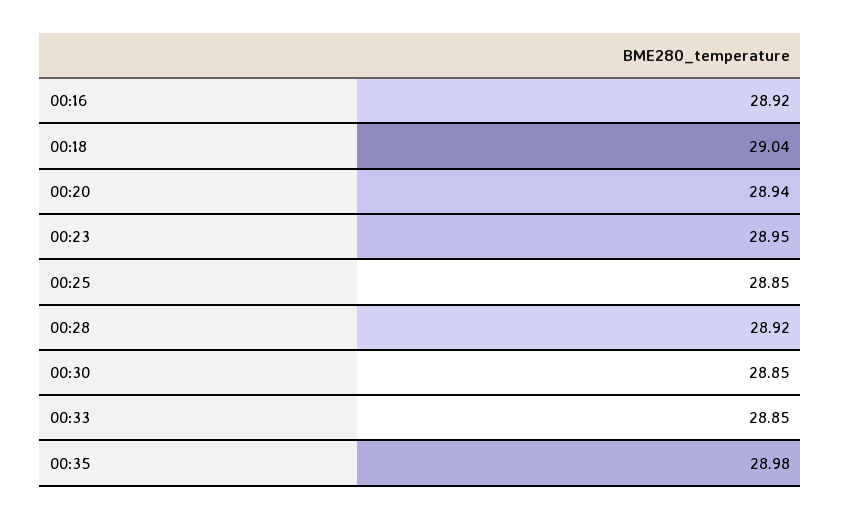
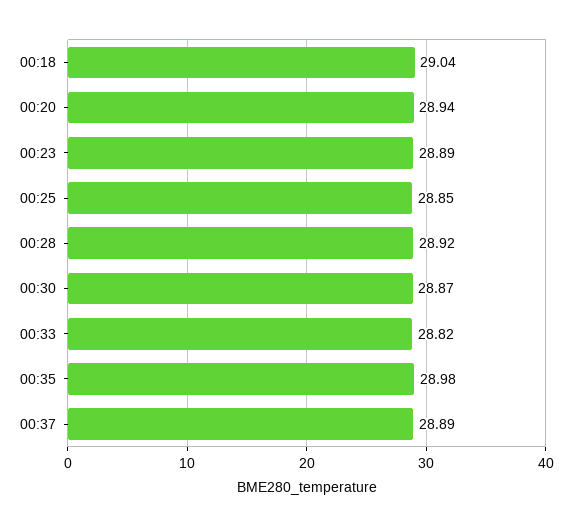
00:16: 28.92 -> none
00:23: 28.95 -> 28.89
00:30: 28.85 -> 28.87
00:33: 28.85 -> 28.82
00:37: none -> 28.89

